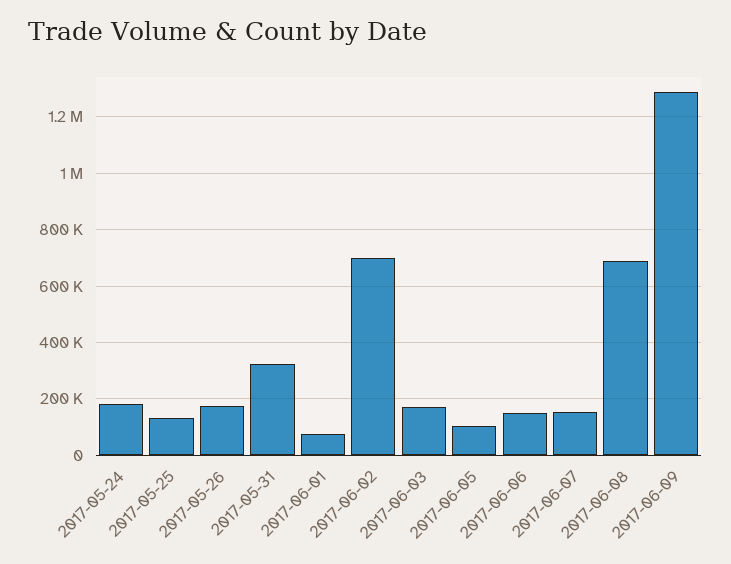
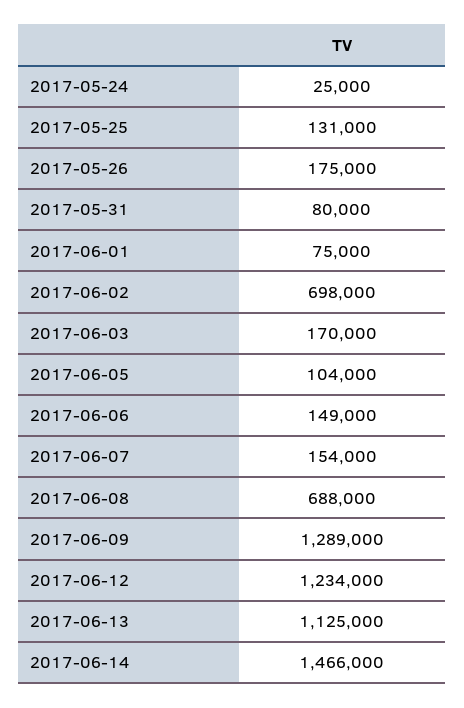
2017-05-24: 175000 -> 25000
2017-05-31: 325000 -> 80000
2017-06-12: none -> 1234000
2017-06-13: none -> 1125000
2017-06-14: none -> 1466000

